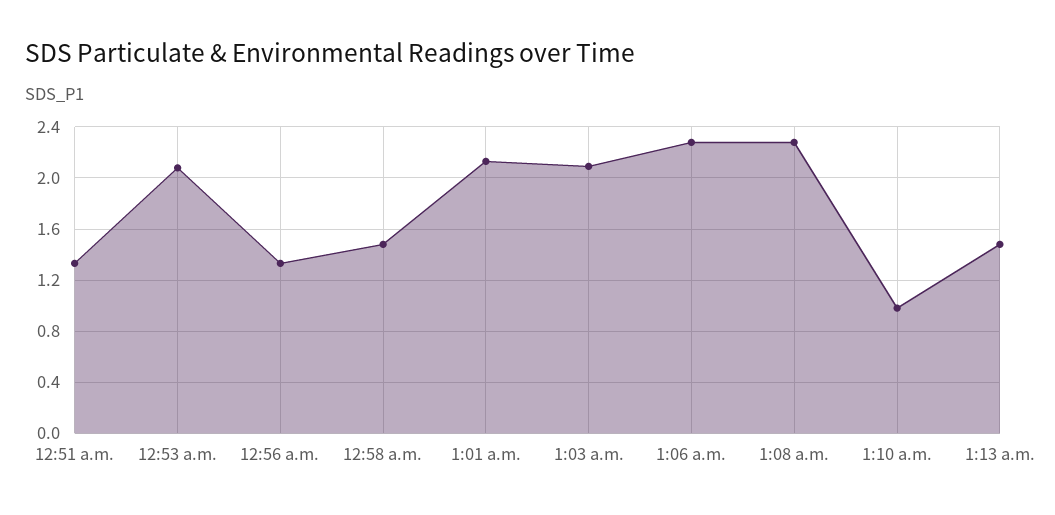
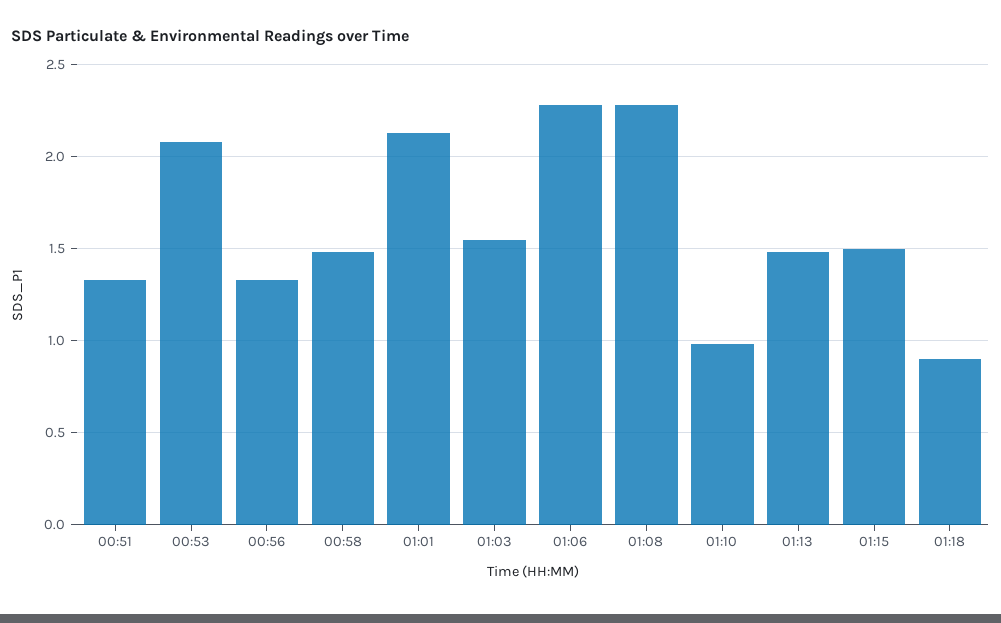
1:03 a.m.: 2.1 -> 1.55
01:15: none -> 1.5
01:18: none -> 0.9

